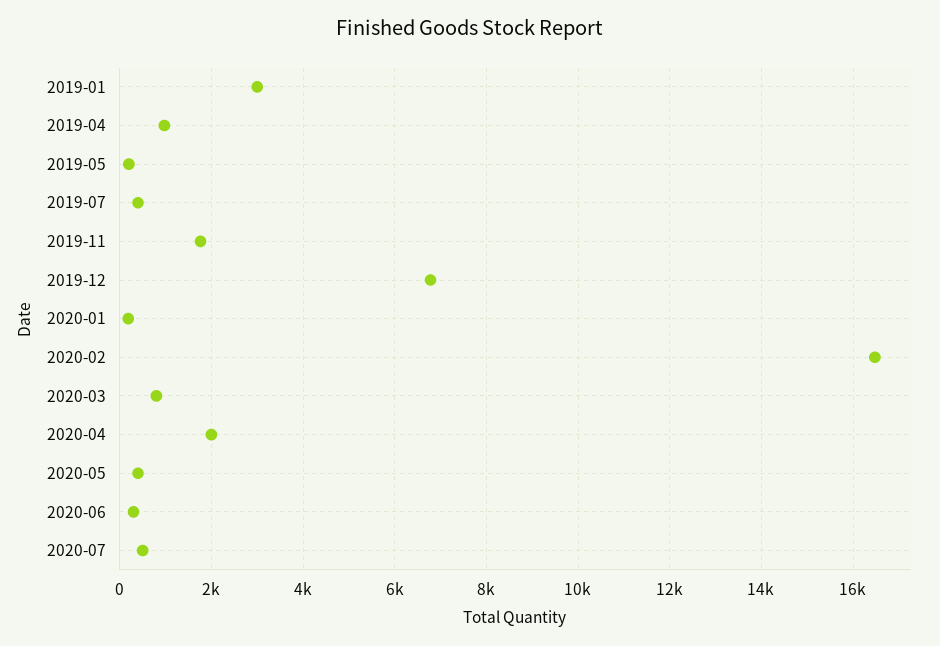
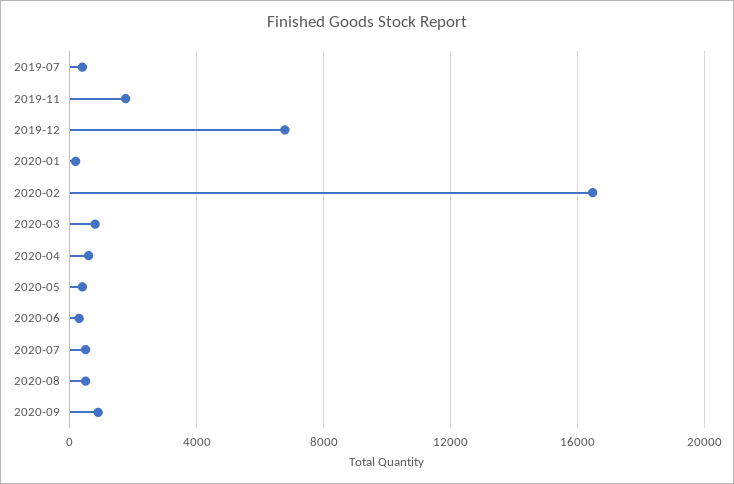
2019-01: 3000 -> none
2019-04: 1000 -> none
2019-05: 200 -> none
2020-04: 2000 -> 500
2020-08: none -> 500
2020-09: none -> 1000

